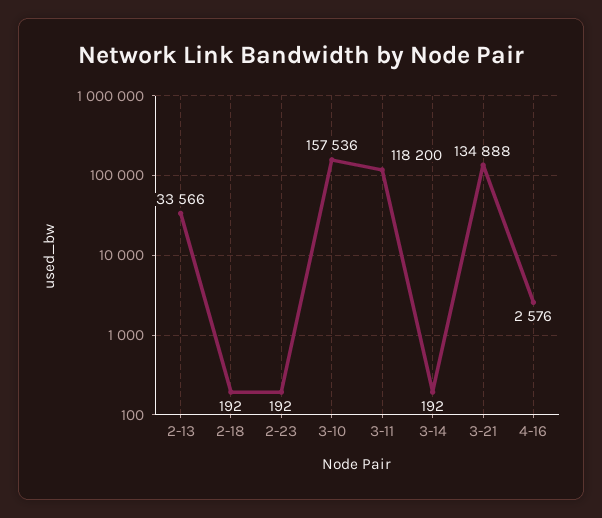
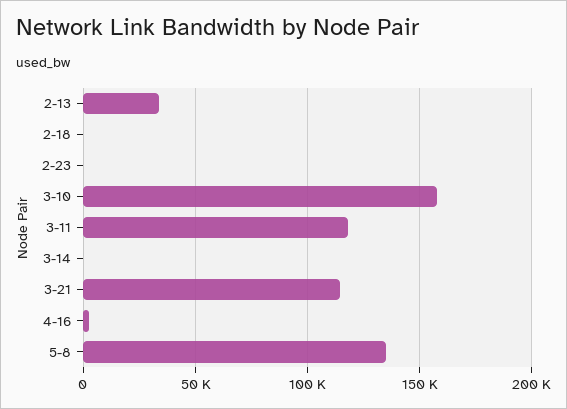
3-21: 134888 -> 115000
5-8: none -> 135000

